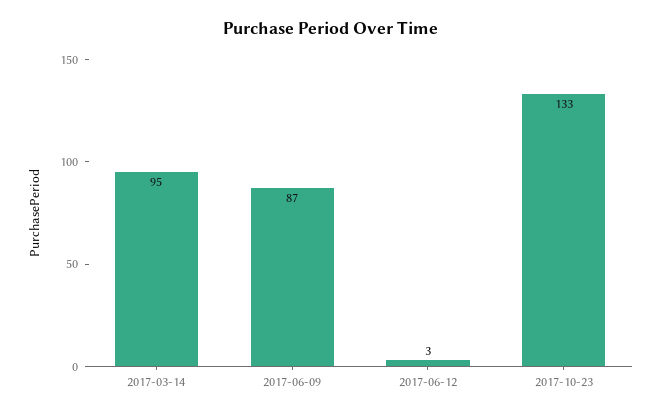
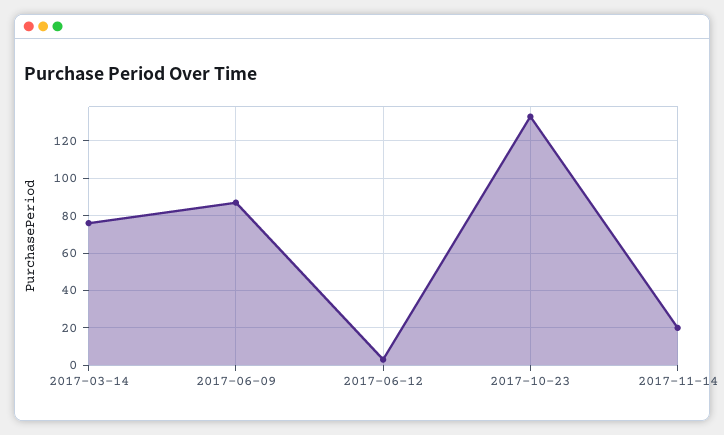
2017-03-14: 95 -> 75
2017-11-14: none -> 20

